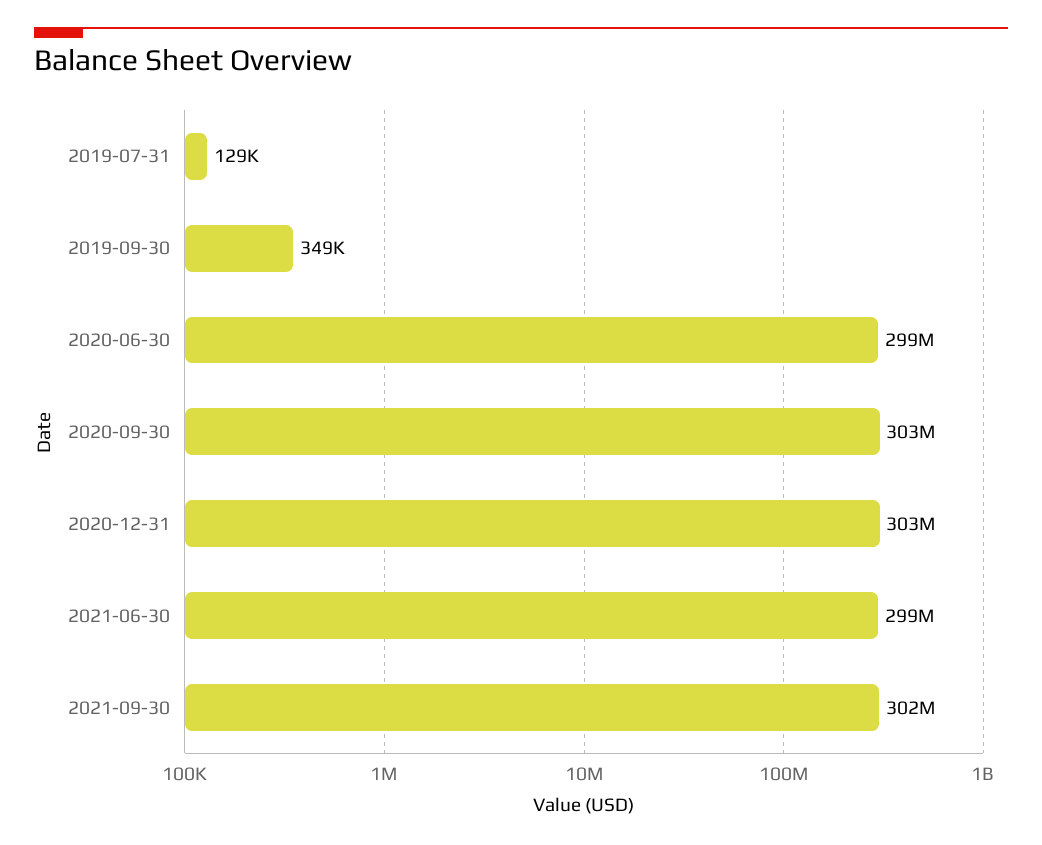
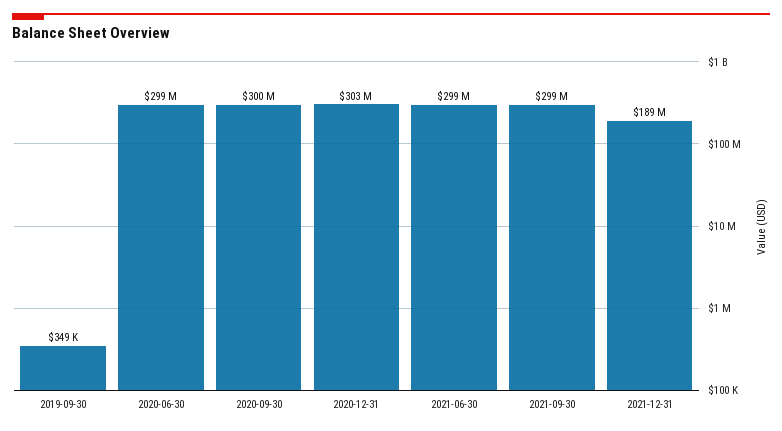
2019-07-31: 129000 -> none
2020-09-30: 303000000 -> 300000000
2021-09-30: 302000000 -> 299000000
2021-12-31: none -> 189000000

